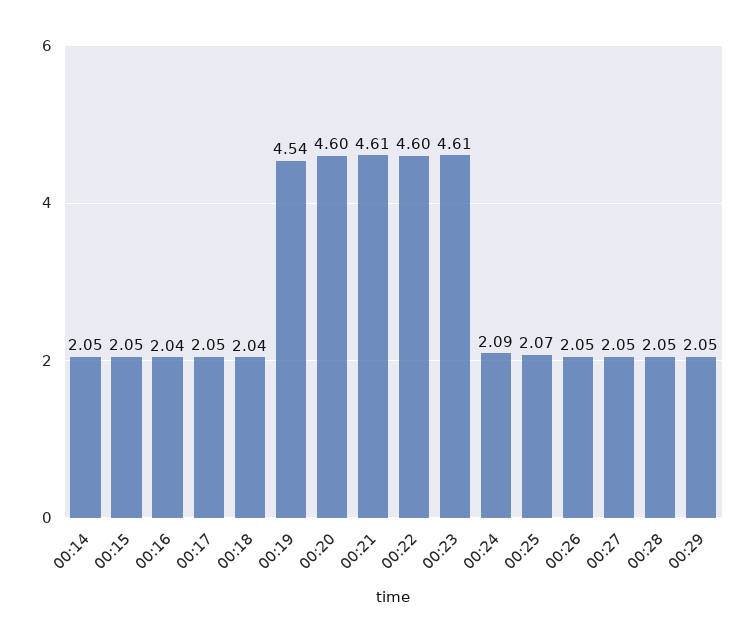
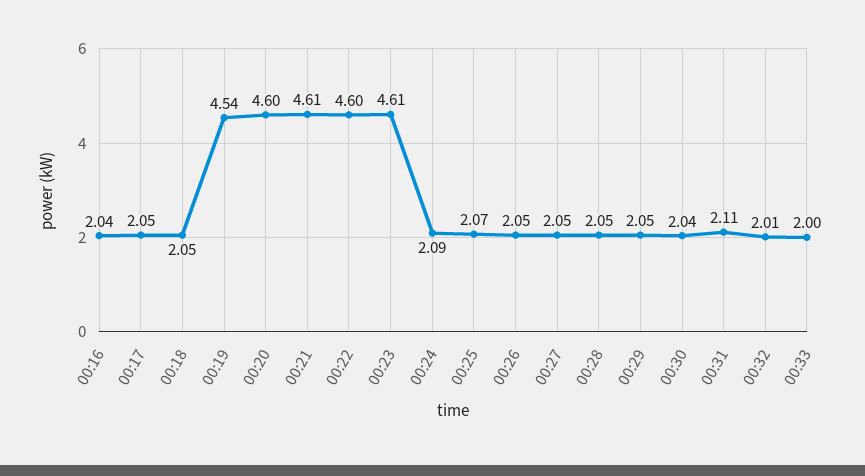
00:14: 2.05 -> none
00:15: 2.05 -> none
00:18: 2.04 -> 2.05
00:30: none -> 2.04
00:31: none -> 2.11
00:32: none -> 2.01
00:33: none -> 2

